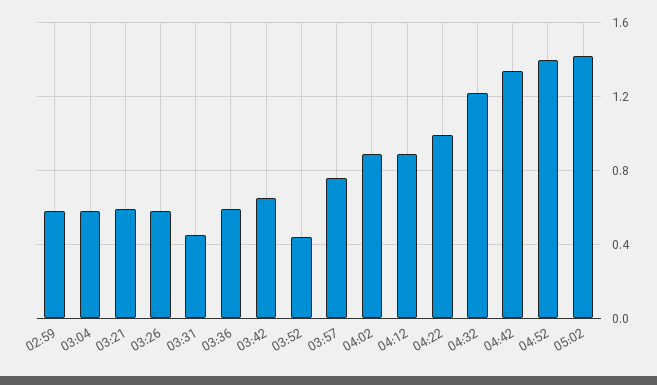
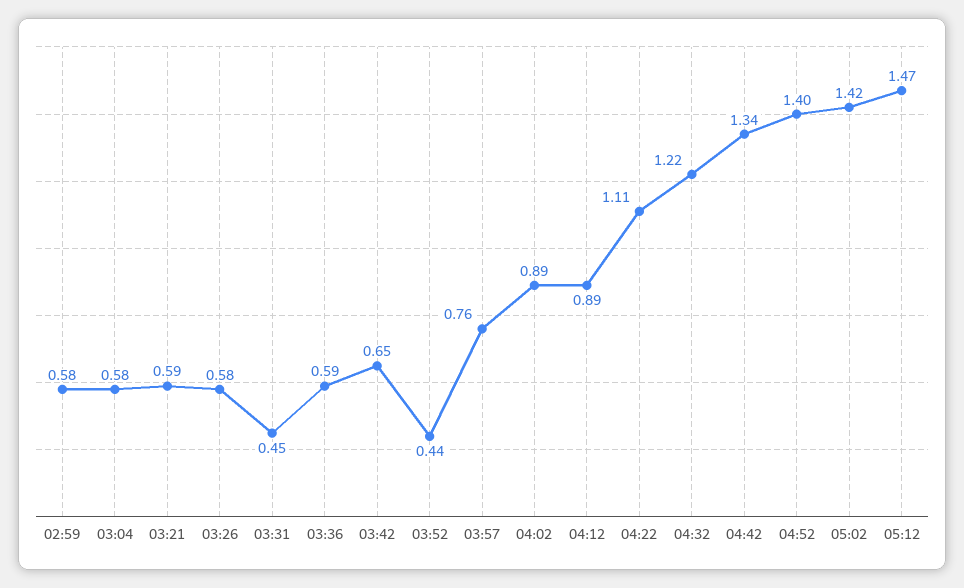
04:22: 1 -> 1.11
05:12: none -> 1.47

